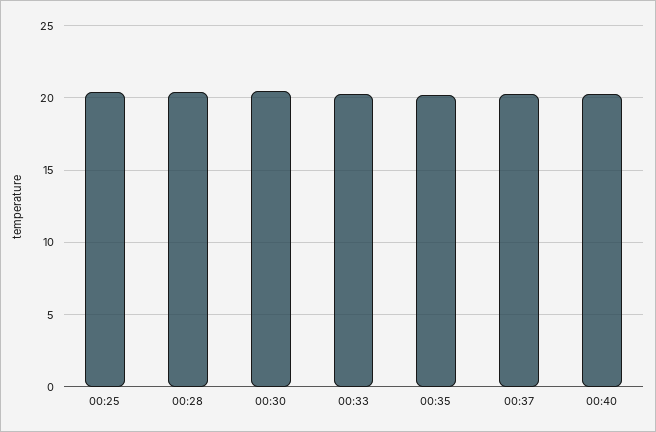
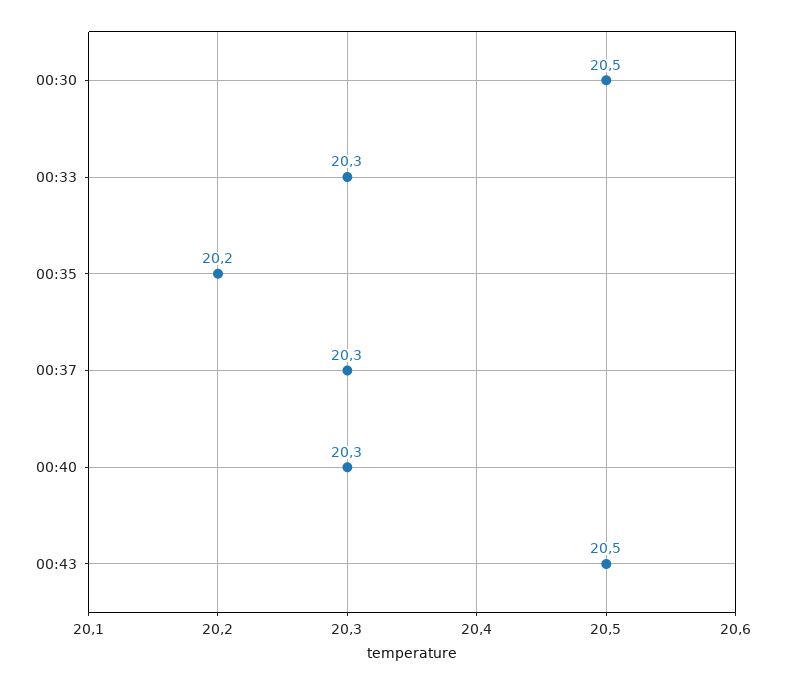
00:25: 20.5 -> none
00:28: 20.5 -> none
00:43: none -> 20.5

